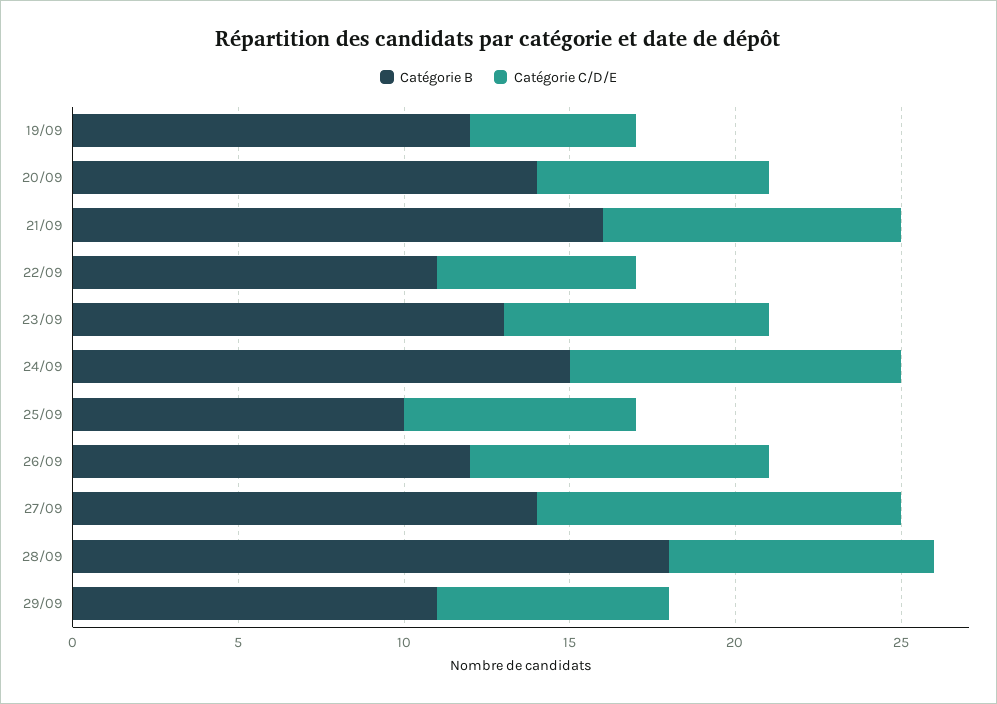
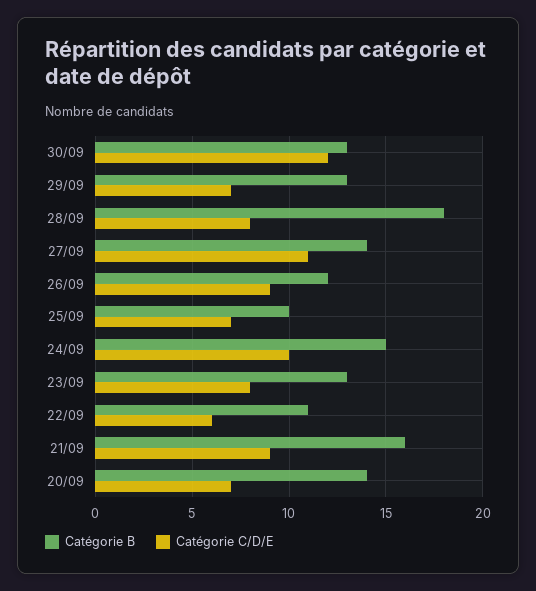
Catégorie B, 19/09: 12 -> none
Catégorie C/D/E, 19/09: 5 -> none
Catégorie B, 29/09: 11 -> 13
Catégorie B, 30/09: none -> 13
Catégorie C/D/E, 30/09: none -> 12

